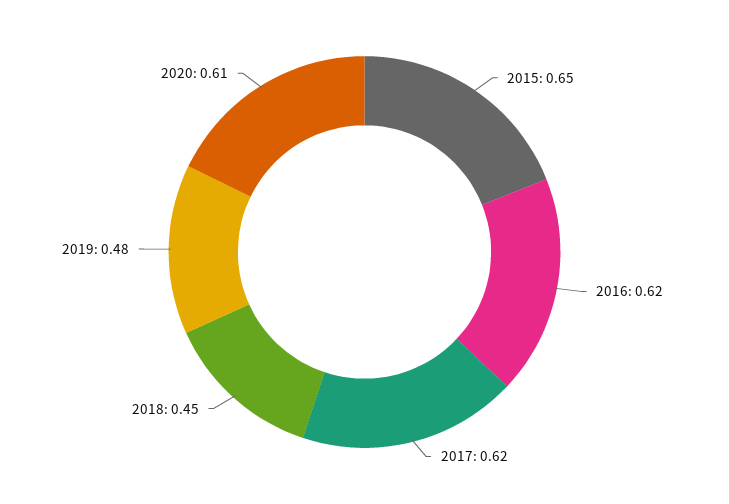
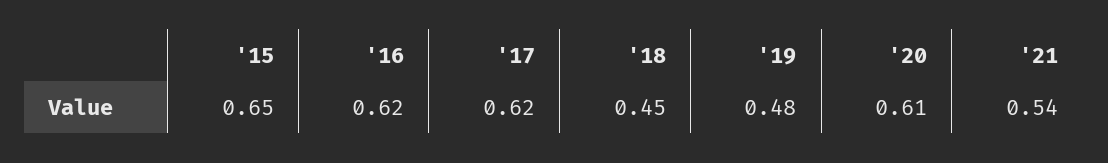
'21: none -> 0.54

